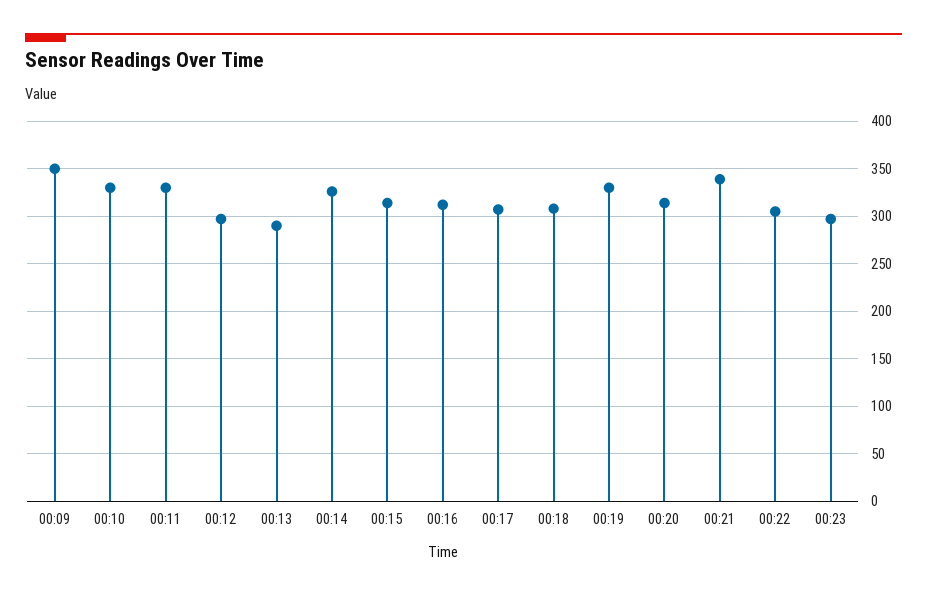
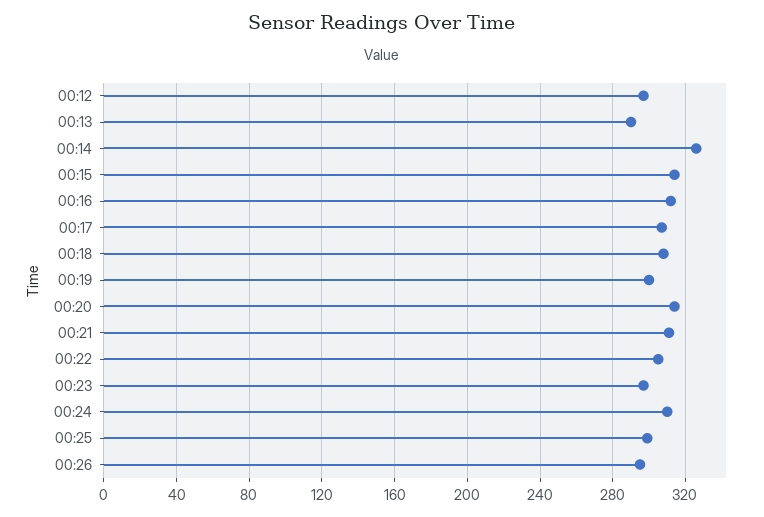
00:09: 350 -> none
00:10: 330 -> none
00:11: 330 -> none
00:19: 330 -> 300
00:21: 340 -> 310
00:24: none -> 310
00:25: none -> 300
00:26: none -> 295

